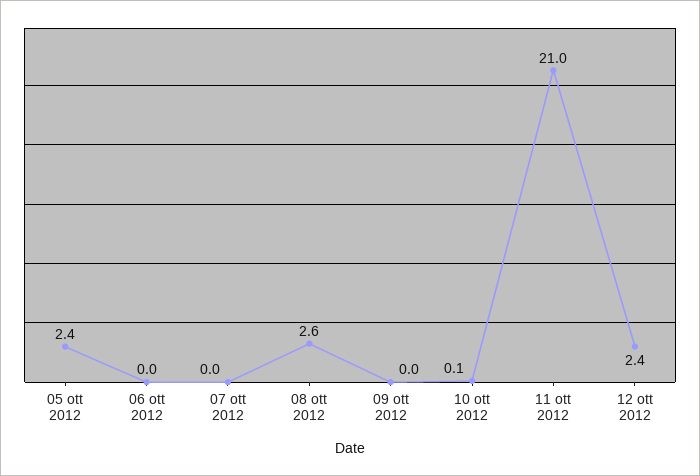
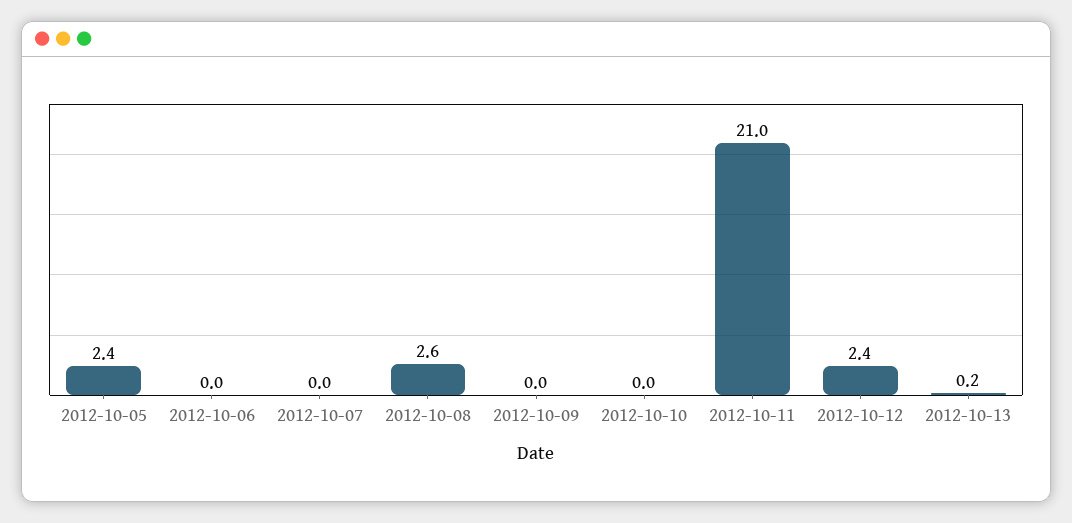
10 ott 2012: 0.1 -> 0
2012-10-13: none -> 0.2

